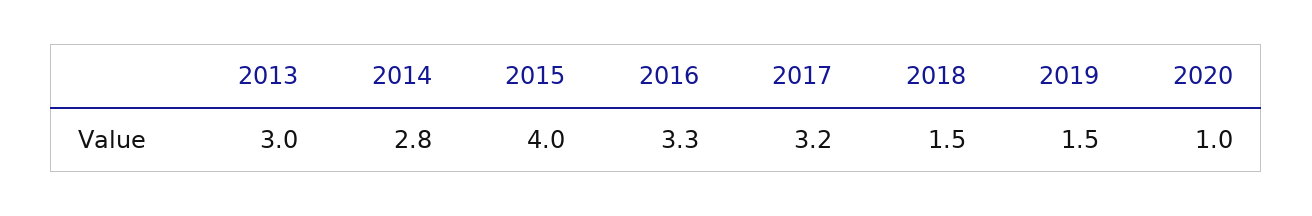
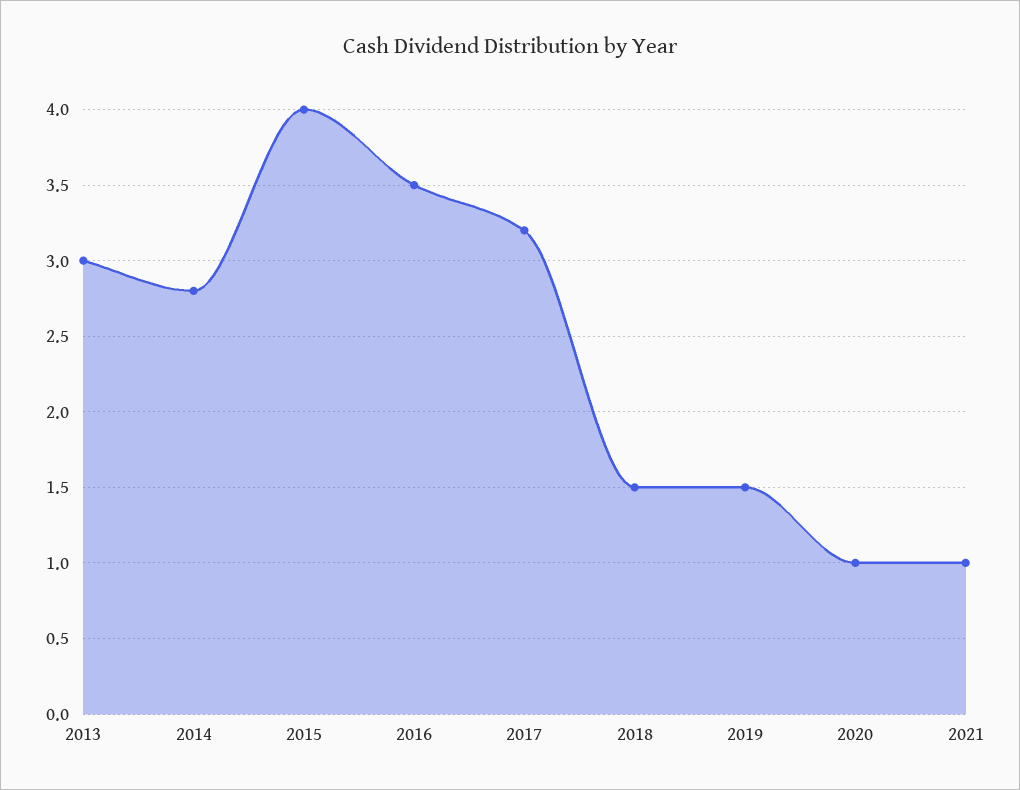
2016: 3.3 -> 3.5
2021: none -> 1

